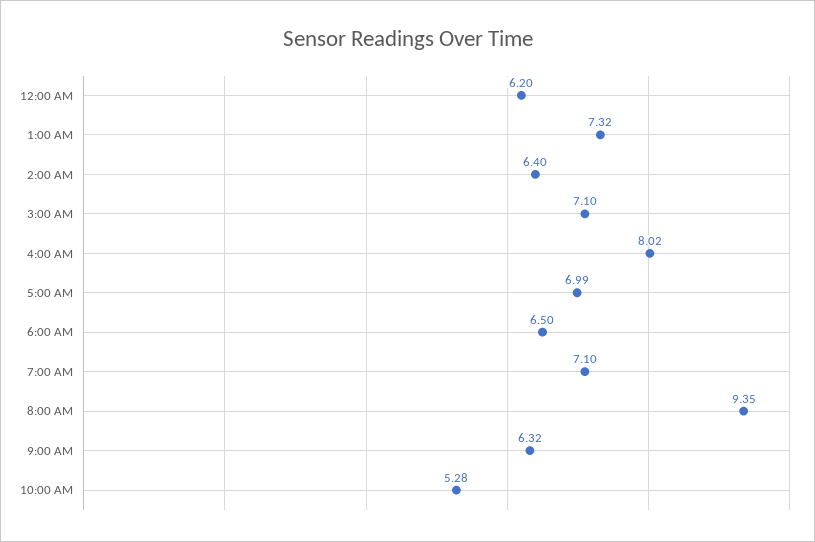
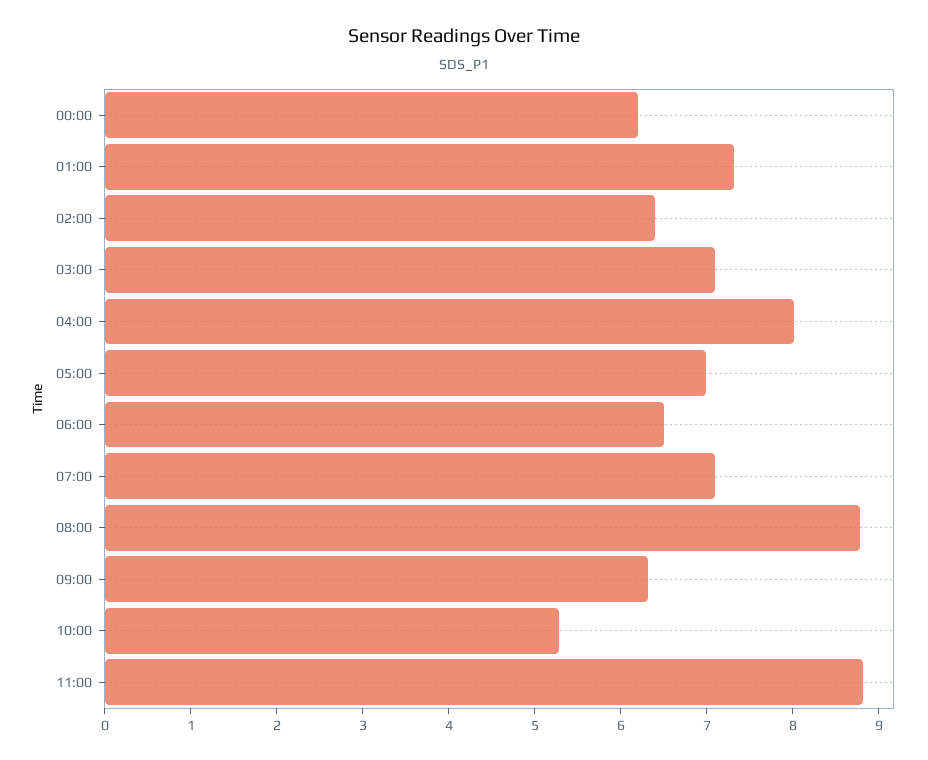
8:00 AM: 9.35 -> 8.8
11:00: none -> 8.8

